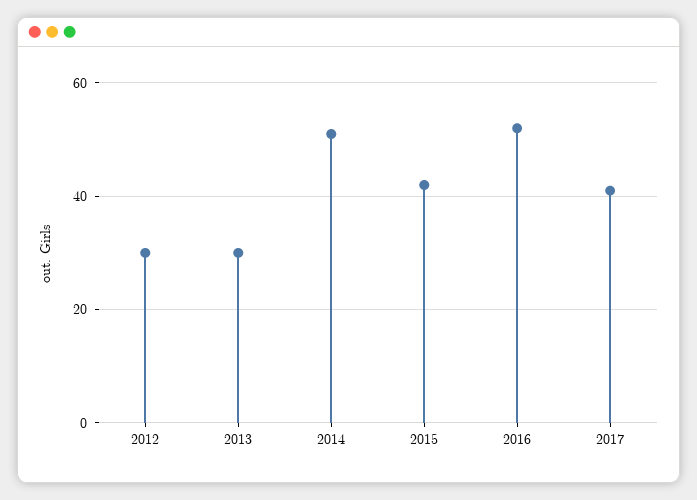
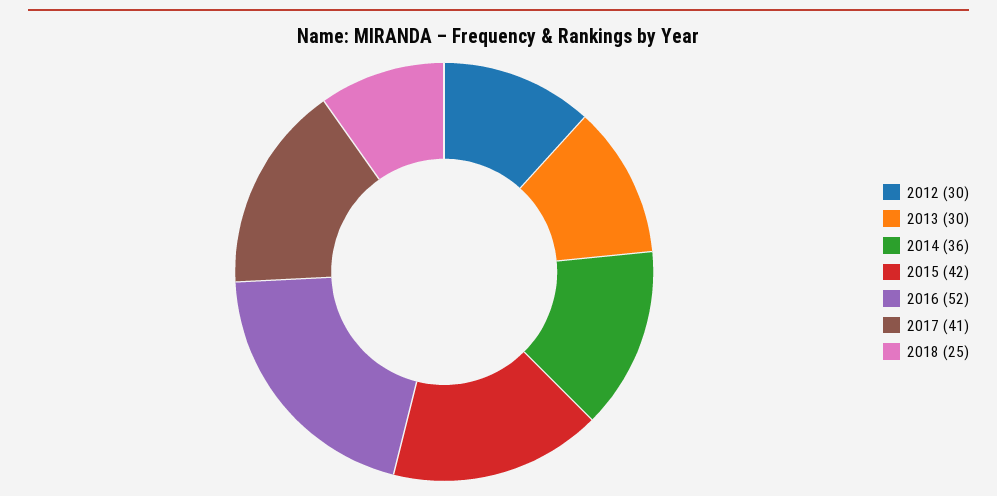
2014: 50 -> 36
2018: none -> 25

